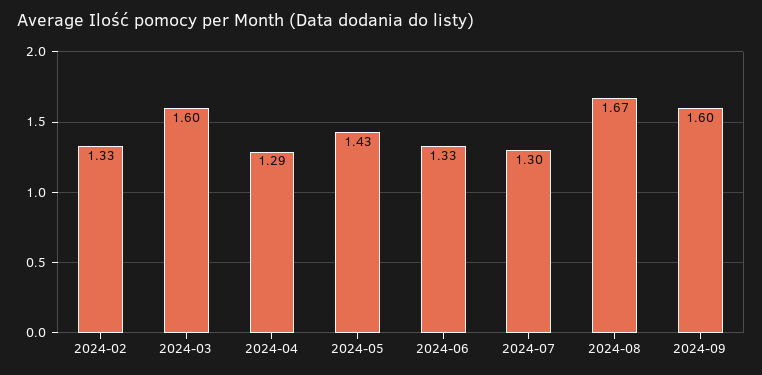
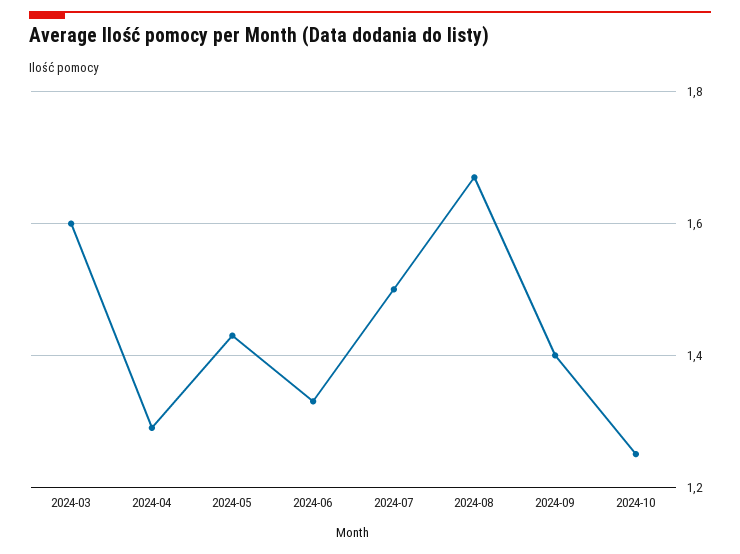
2024-02: 1.33 -> none
2024-07: 1.3 -> 1.5
2024-09: 1.6 -> 1.4
2024-10: none -> 1.25

